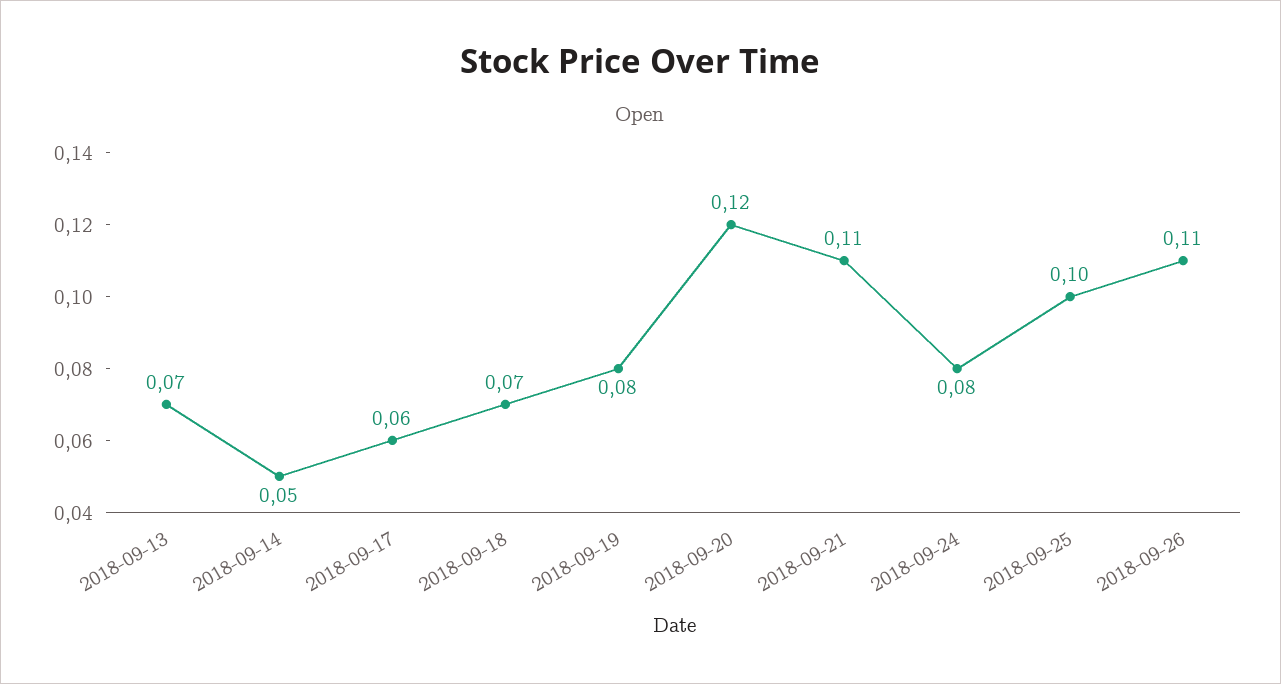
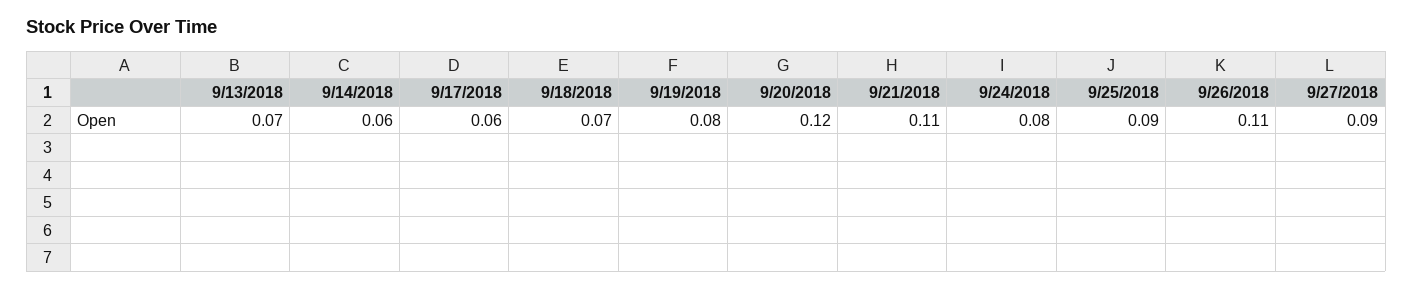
2018-09-14: 0.05 -> 0.06
2018-09-25: 0.1 -> 0.09
9/27/2018: none -> 0.09

